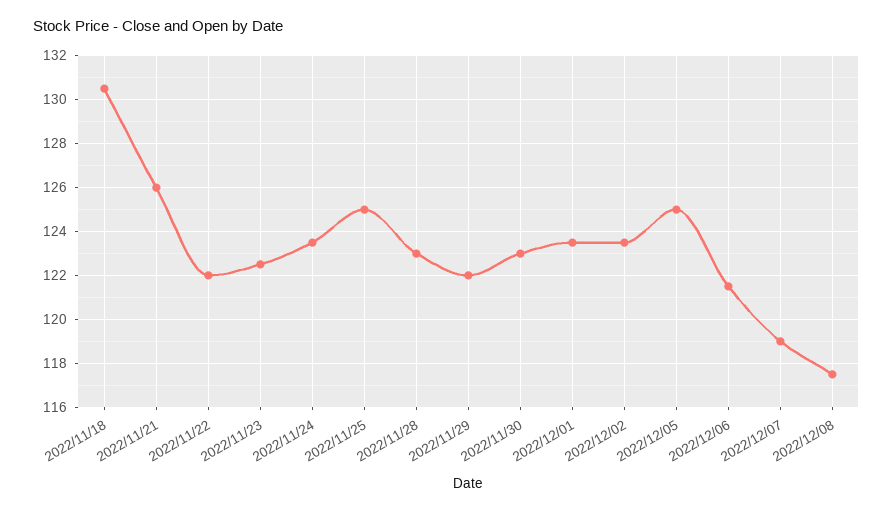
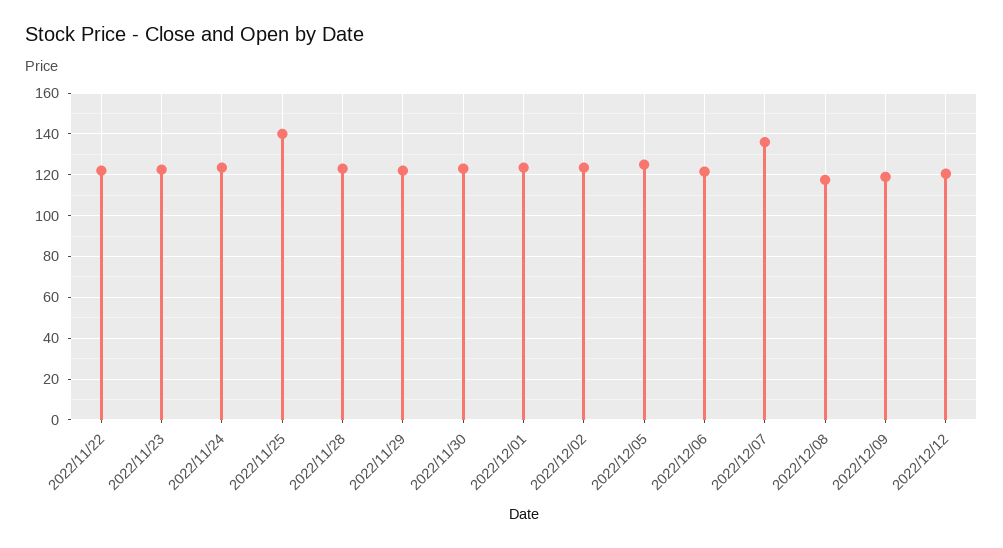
2022/11/18: 130.5 -> none
2022/11/21: 126 -> none
2022/11/25: 125 -> 140
2022/12/07: 119 -> 135
2022/12/09: none -> 120
2022/12/12: none -> 120

